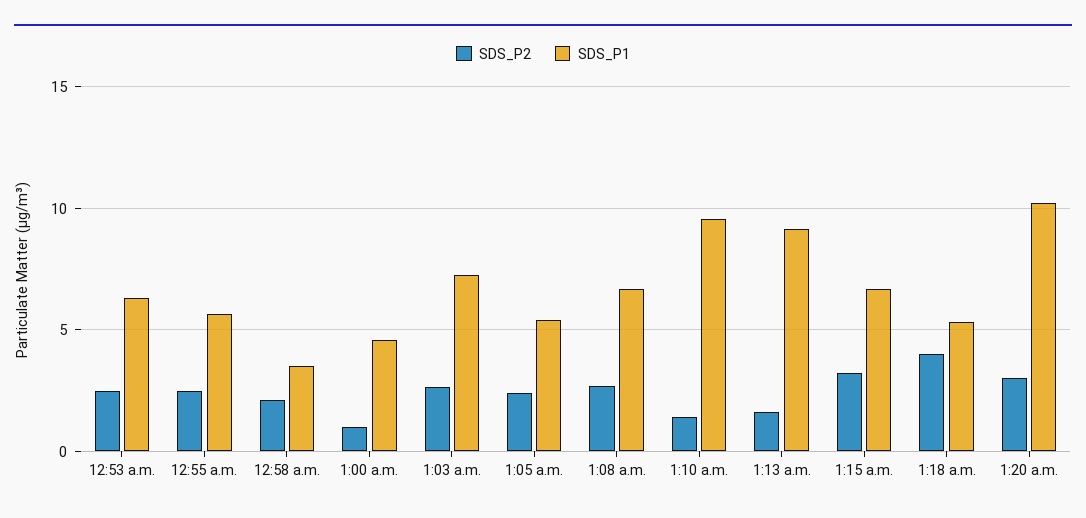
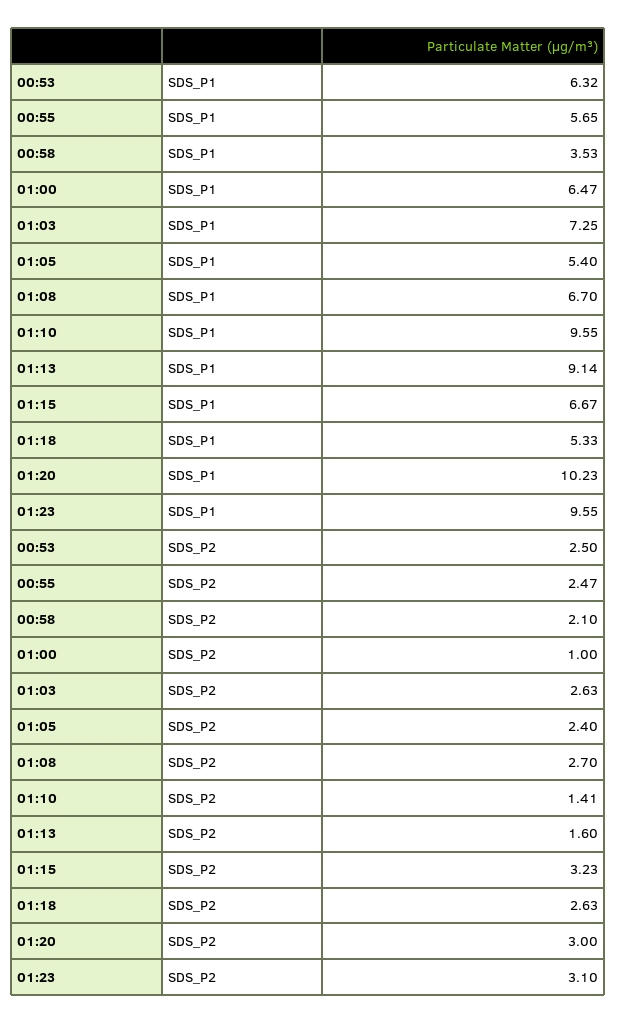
SDS_P1, 1:00 a.m.: 4.5 -> 6.47
SDS_P2, 1:18 a.m.: 4 -> 2.63
SDS_P1, 01:23: none -> 9.55
SDS_P2, 01:23: none -> 3.1

